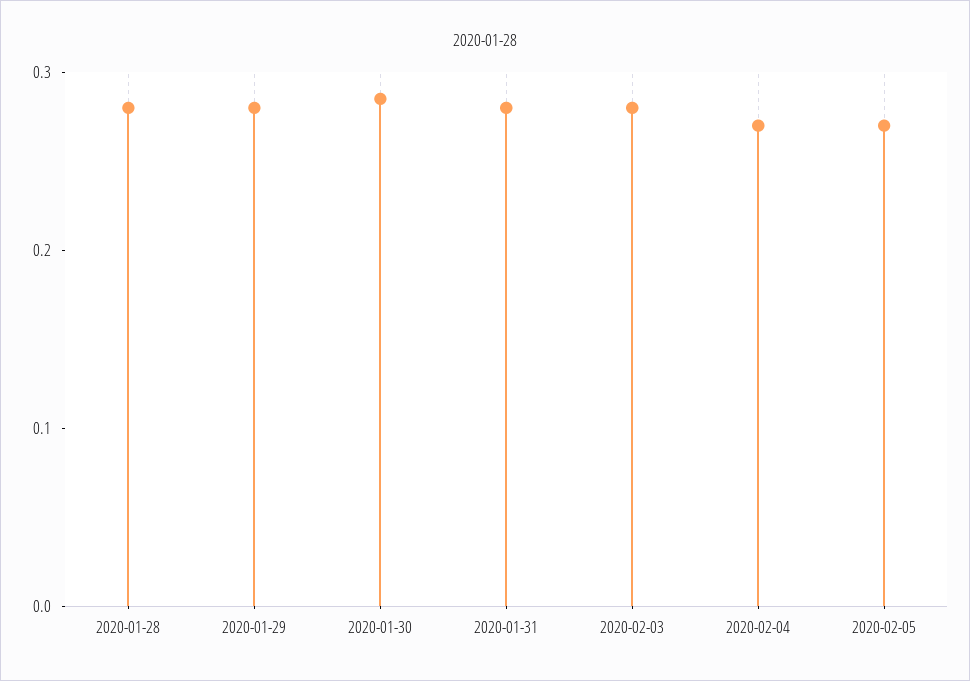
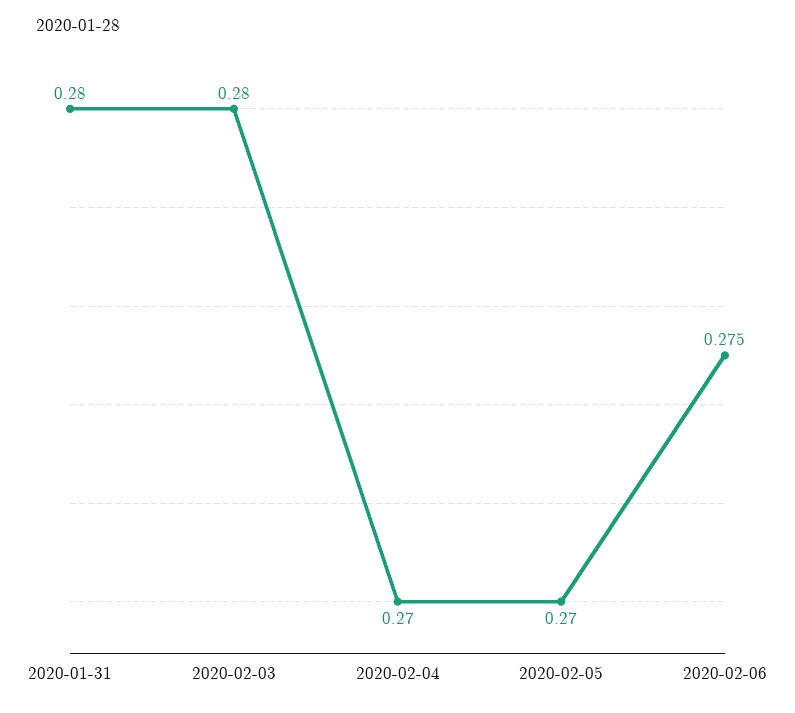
2020-01-28: 0.28 -> none
2020-01-29: 0.28 -> none
2020-01-30: 0.28 -> none
2020-02-06: none -> 0.275

